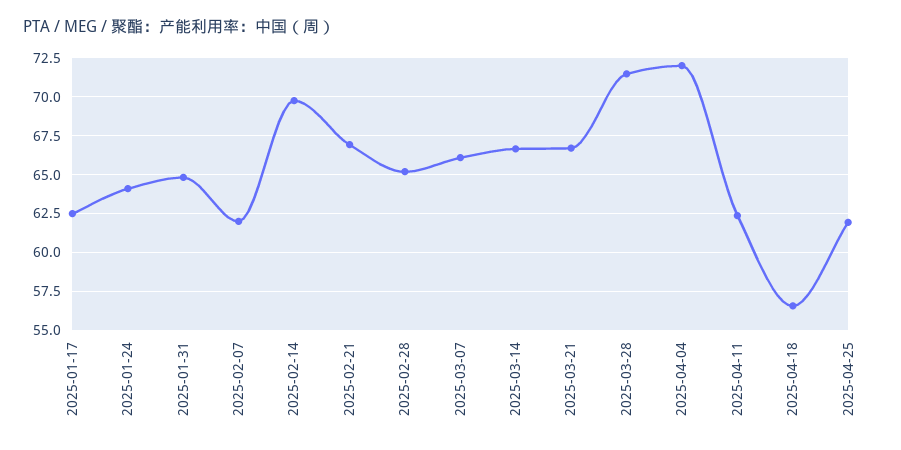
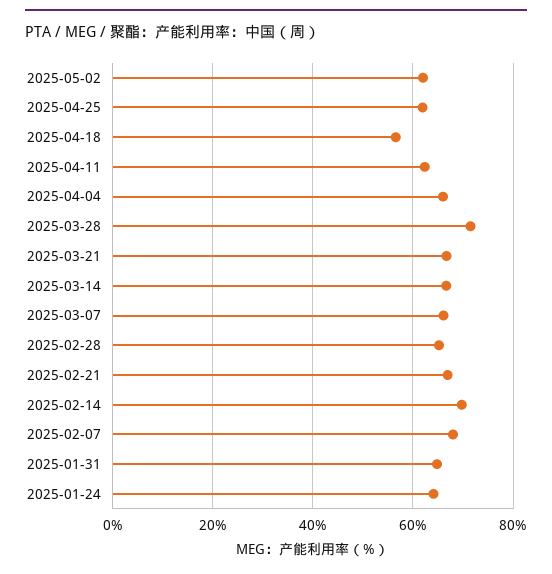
2025-01-17: 62.5 -> none
2025-02-07: 62 -> 68
2025-04-04: 72 -> 66
2025-05-02: none -> 62

